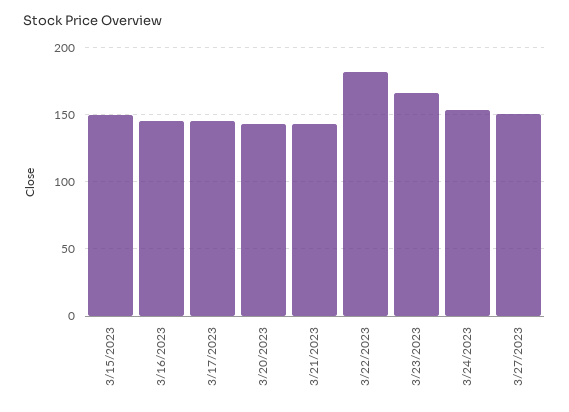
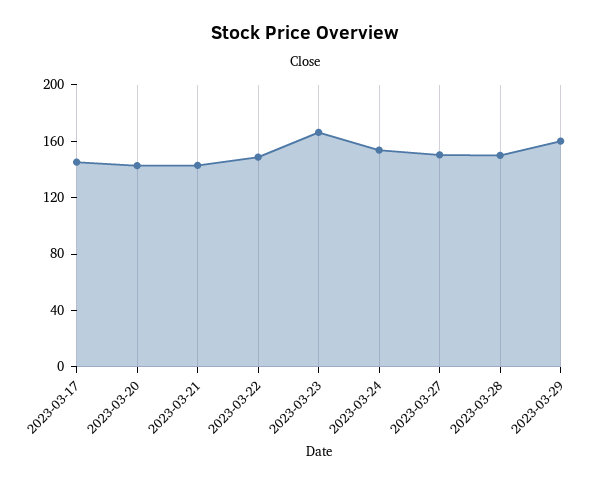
3/15/2023: 150 -> none
3/16/2023: 145 -> none
3/22/2023: 180 -> 150
2023-03-28: none -> 150
2023-03-29: none -> 160

